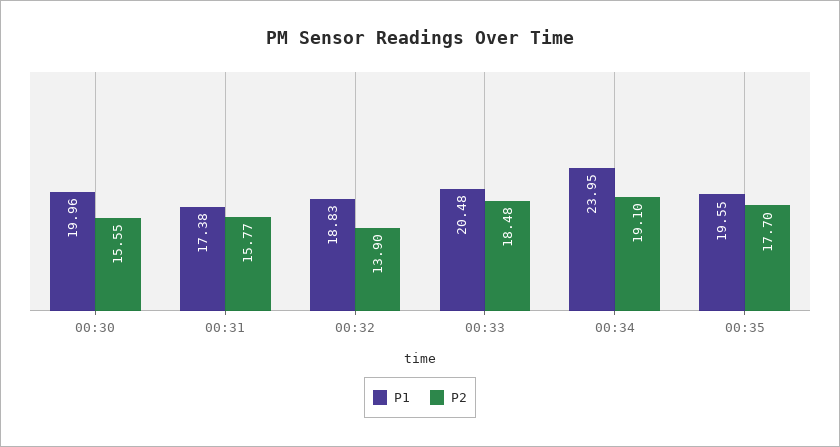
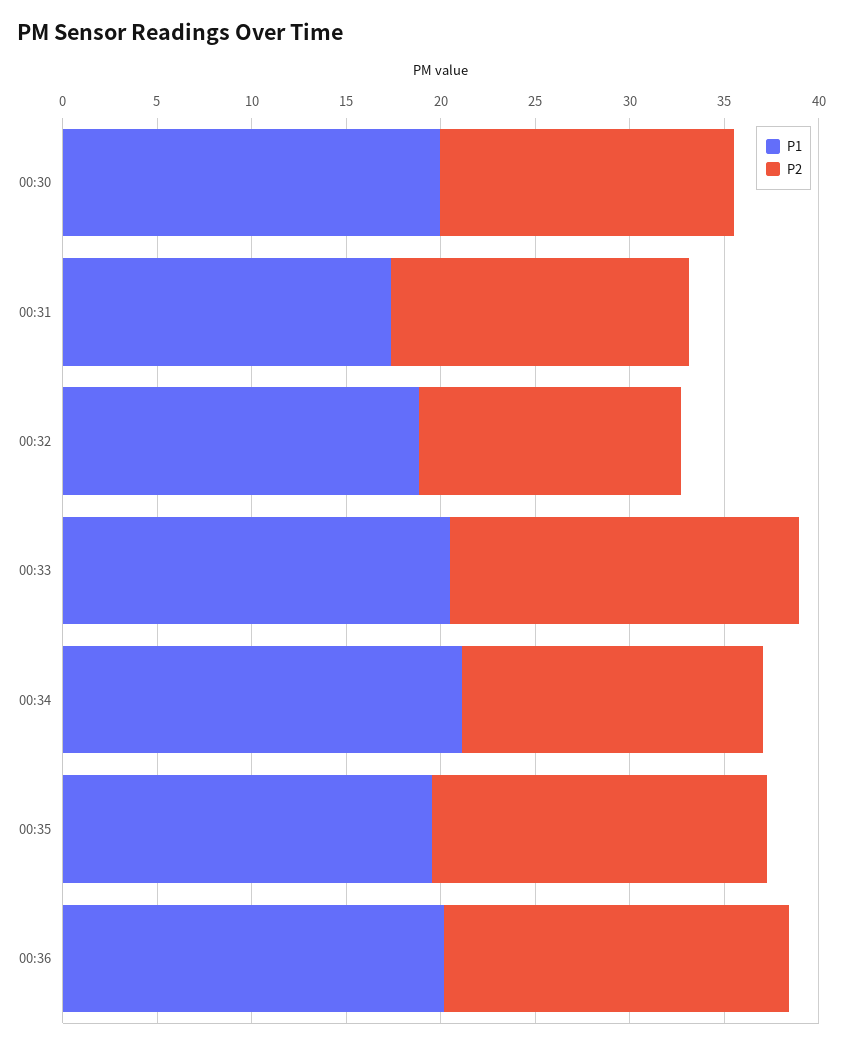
P1, 00:34: 23.95 -> 21
P2, 00:34: 19.1 -> 16
P1, 00:36: none -> 20
P2, 00:36: none -> 18

